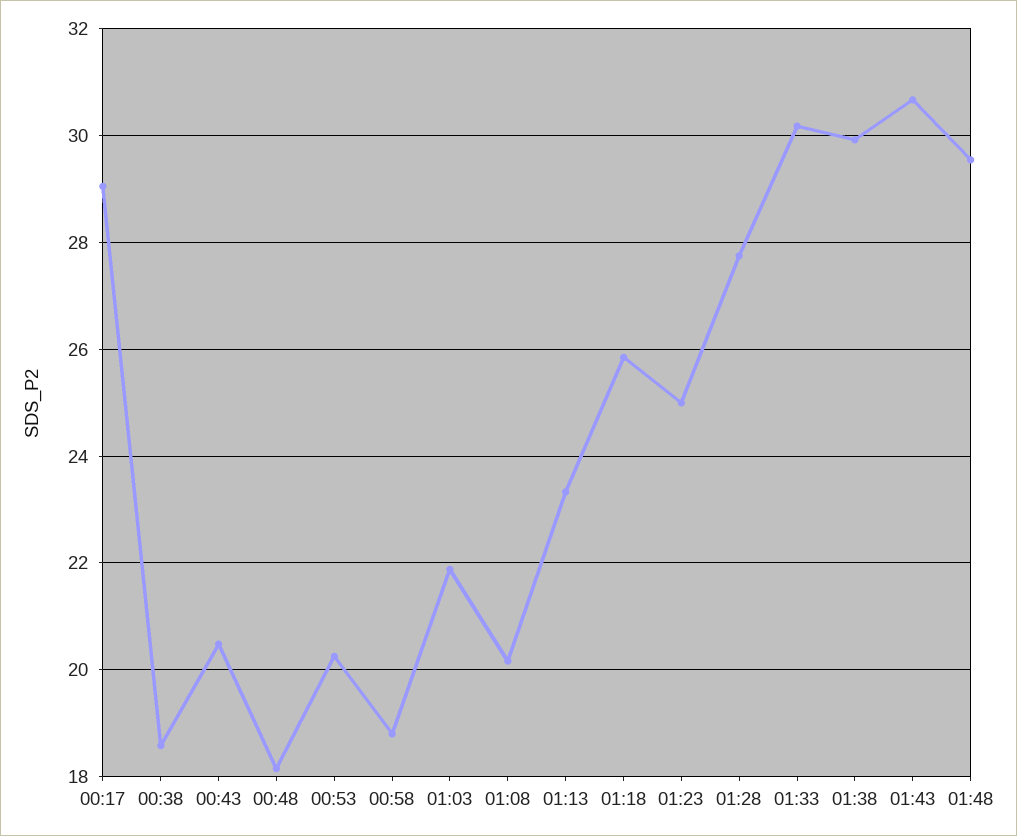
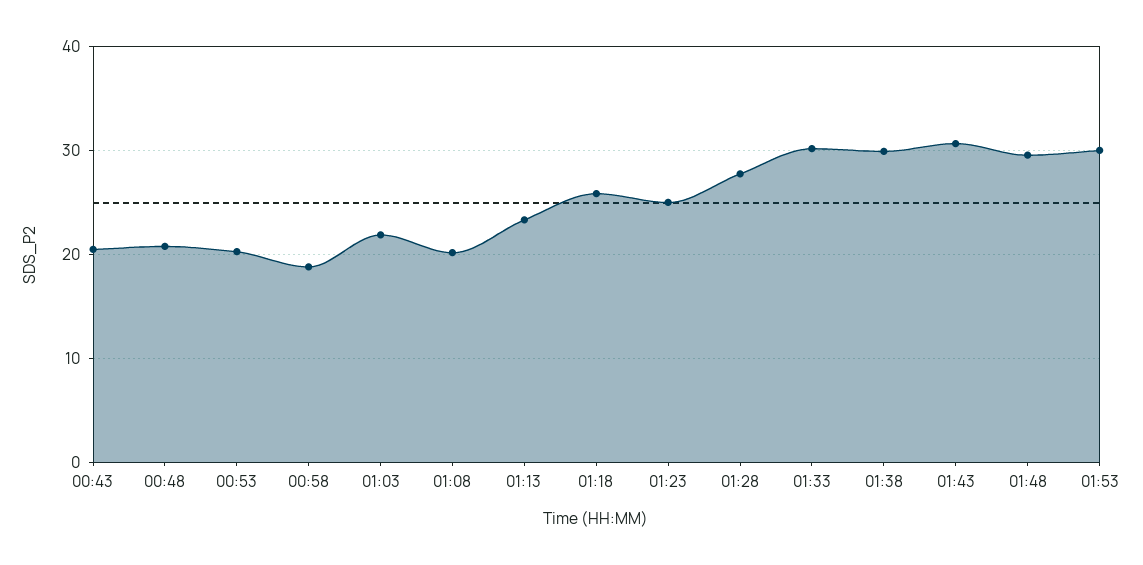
00:17: 29 -> none
00:38: 18.6 -> none
00:48: 18.2 -> 21
01:53: none -> 30

